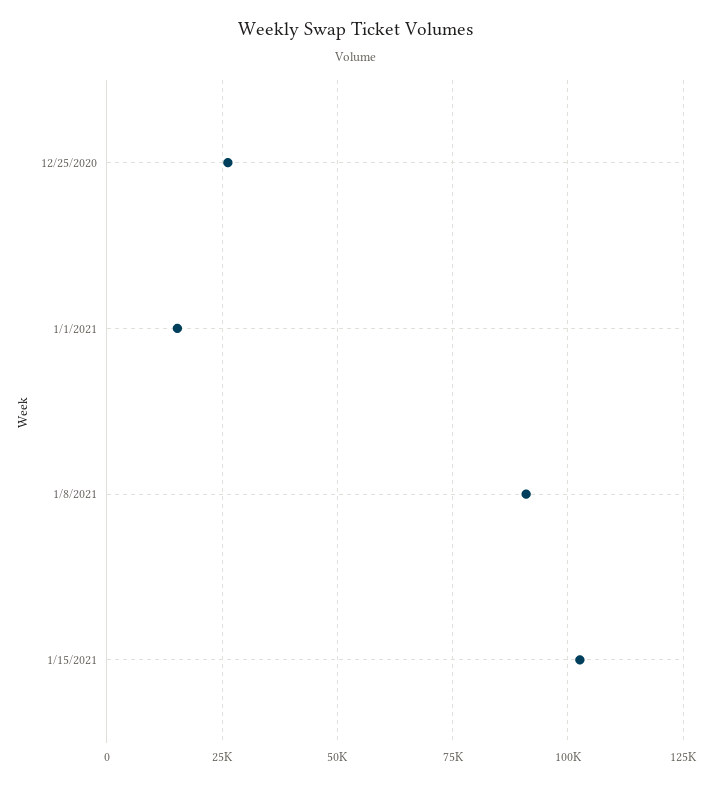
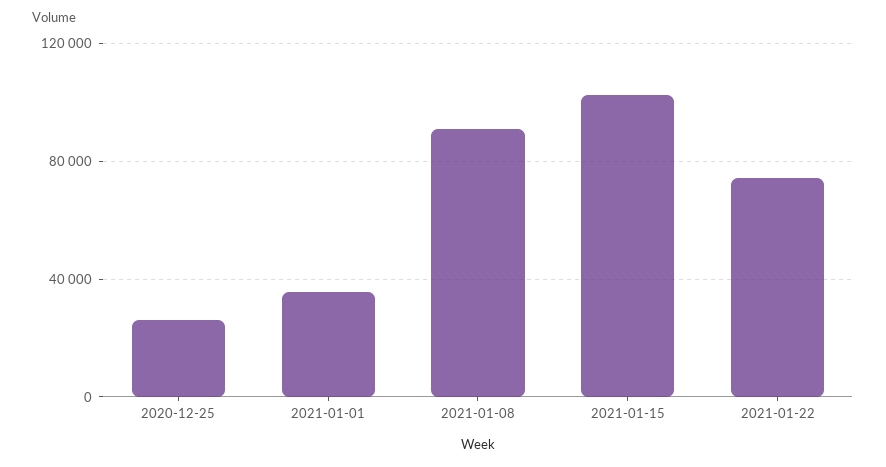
1/1/2021: 15000 -> 35000
2021-01-22: none -> 75000

